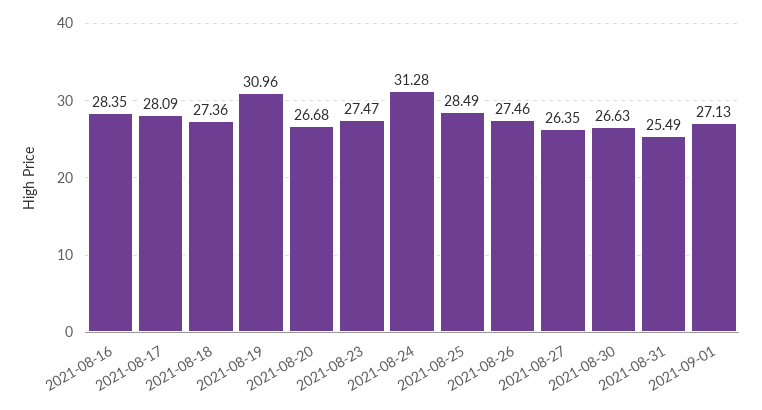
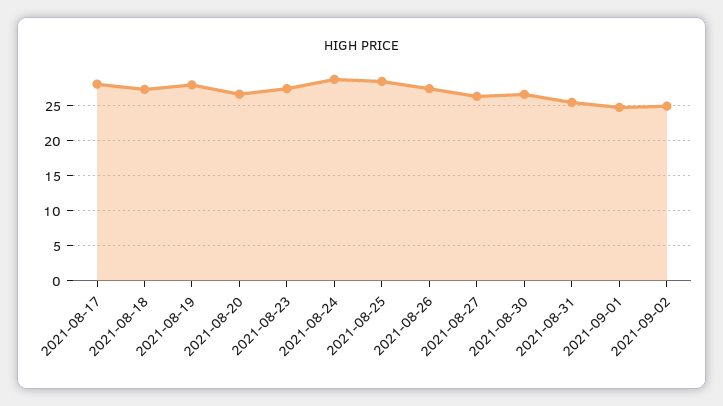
2021-08-16: 28.35 -> none
2021-08-19: 30.96 -> 28
2021-08-24: 31.28 -> 29
2021-09-01: 27.13 -> 25
2021-09-02: none -> 25

